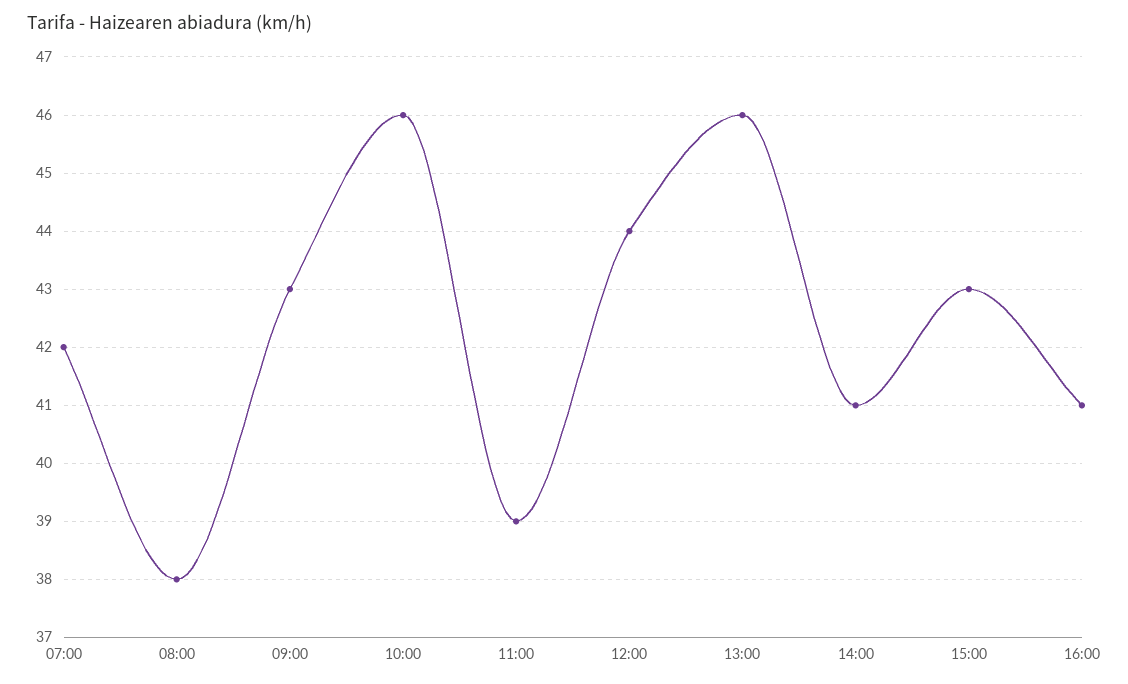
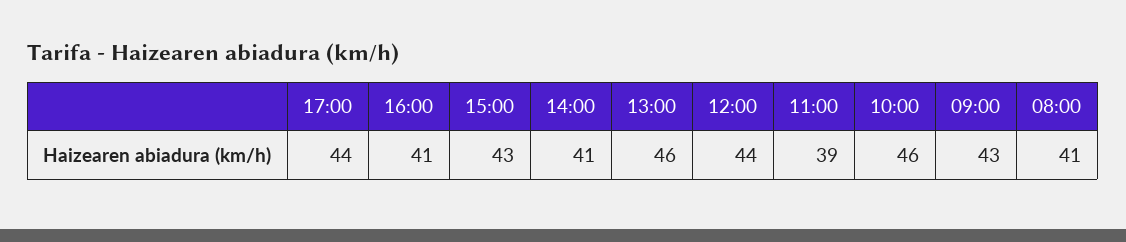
07:00: 42 -> none
08:00: 38 -> 41
17:00: none -> 44

